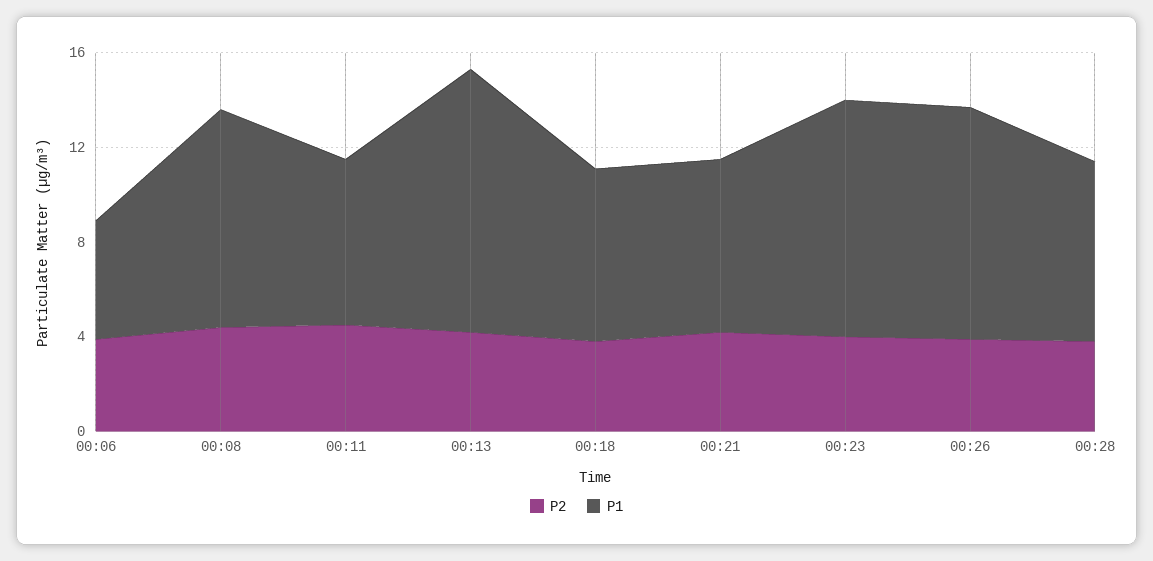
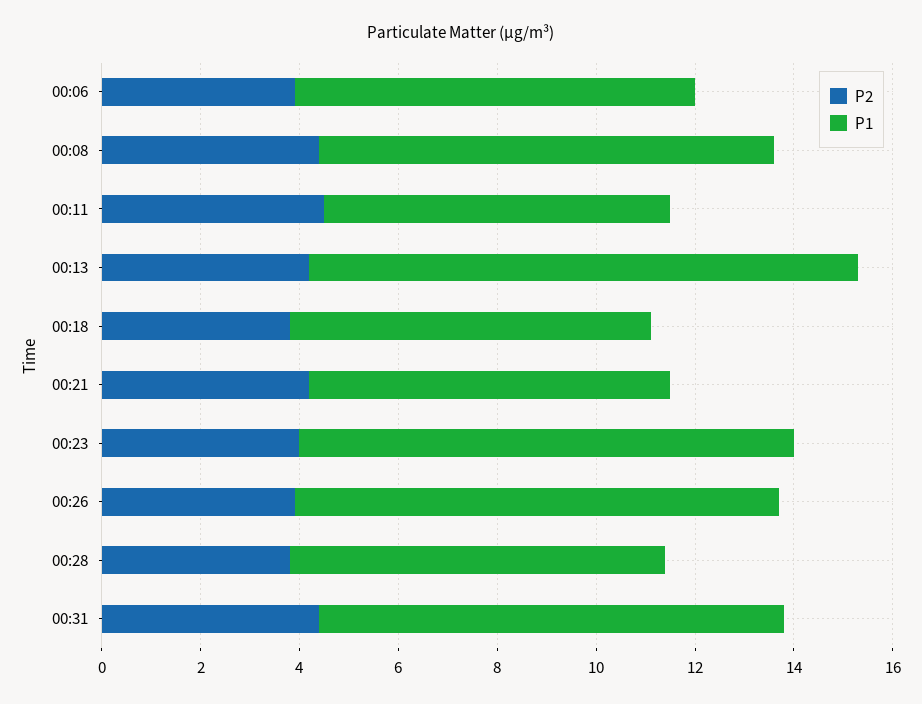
P1, 00:06: 5 -> 8
P2, 00:31: none -> 4.5
P1, 00:31: none -> 9.5

